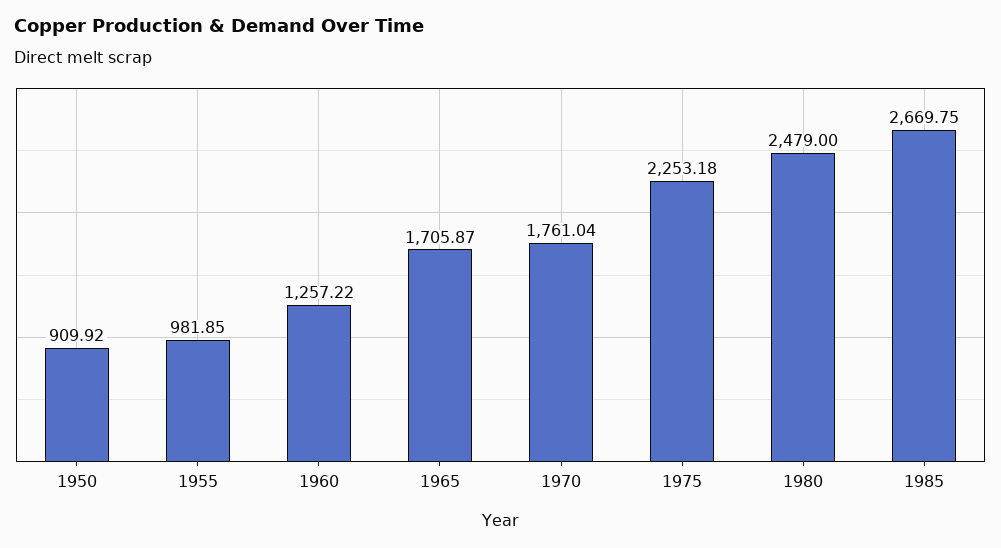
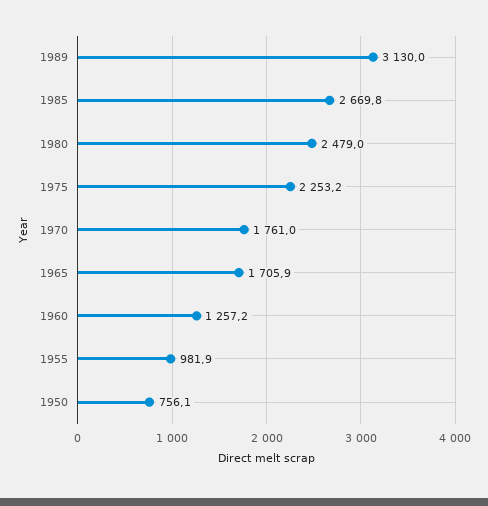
1950: 909.92 -> 756.1
1989: none -> 3130

